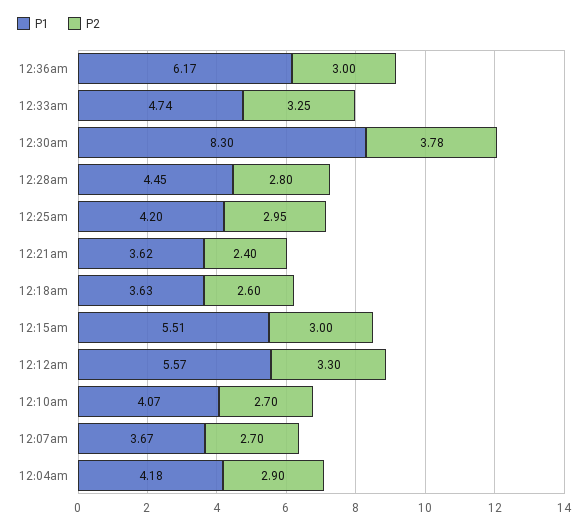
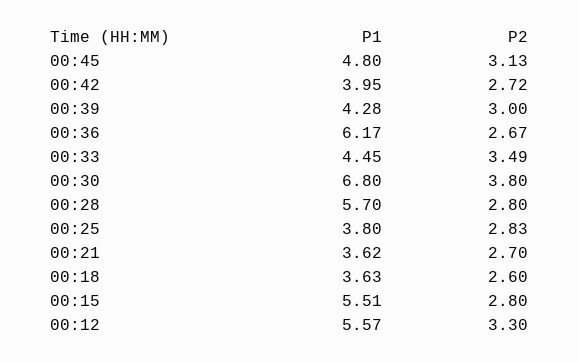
P2, 12:36am: 3 -> 2.67
P1, 12:33am: 4.74 -> 4.45
P2, 12:33am: 3.25 -> 3.49
P1, 12:30am: 8.3 -> 6.8
P2, 12:30am: 3.78 -> 3.8
P1, 12:28am: 4.45 -> 5.7
P1, 12:25am: 4.2 -> 3.8
P2, 12:25am: 2.95 -> 2.83
P2, 12:21am: 2.4 -> 2.7
P2, 12:15am: 3 -> 2.8
P1, 12:10am: 4.07 -> none
P2, 12:10am: 2.7 -> none
P1, 12:07am: 3.67 -> none
P2, 12:07am: 2.7 -> none
P1, 12:04am: 4.18 -> none
P2, 12:04am: 2.9 -> none
P1, 00:45: none -> 4.8
P2, 00:45: none -> 3.13
P1, 00:42: none -> 3.95
P2, 00:42: none -> 2.72
P1, 00:39: none -> 4.28
P2, 00:39: none -> 3

